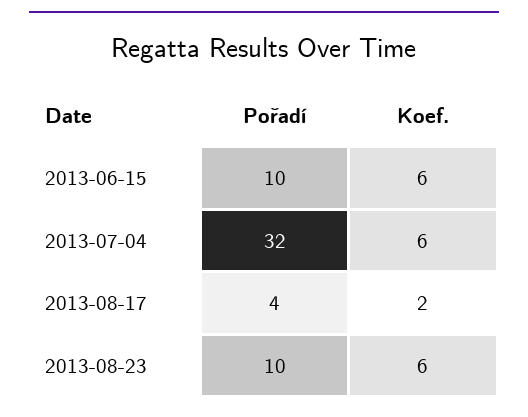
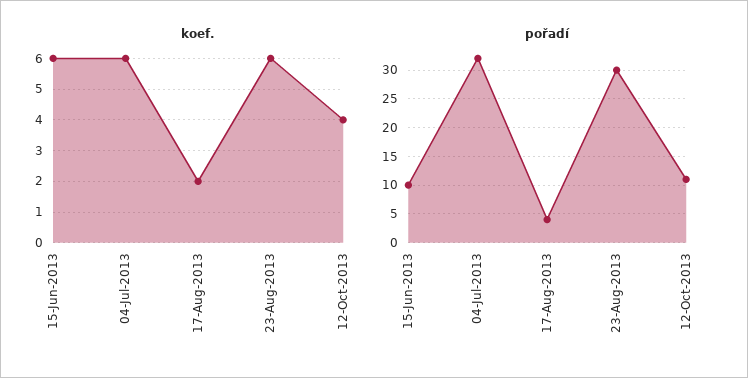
Pořadí, 2013-08-23: 10 -> 30
Koef., 12-Oct-2013: none -> 4
Pořadí, 12-Oct-2013: none -> 10

